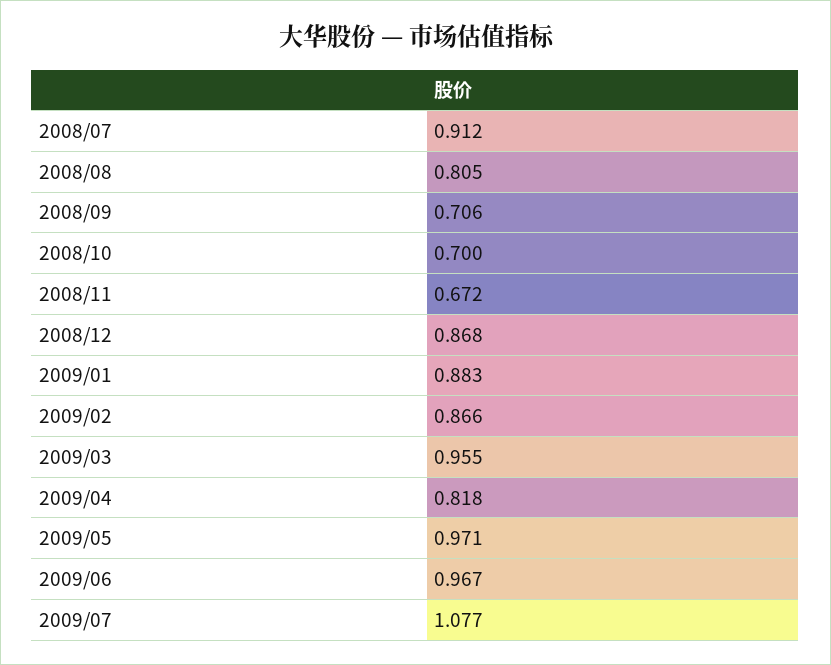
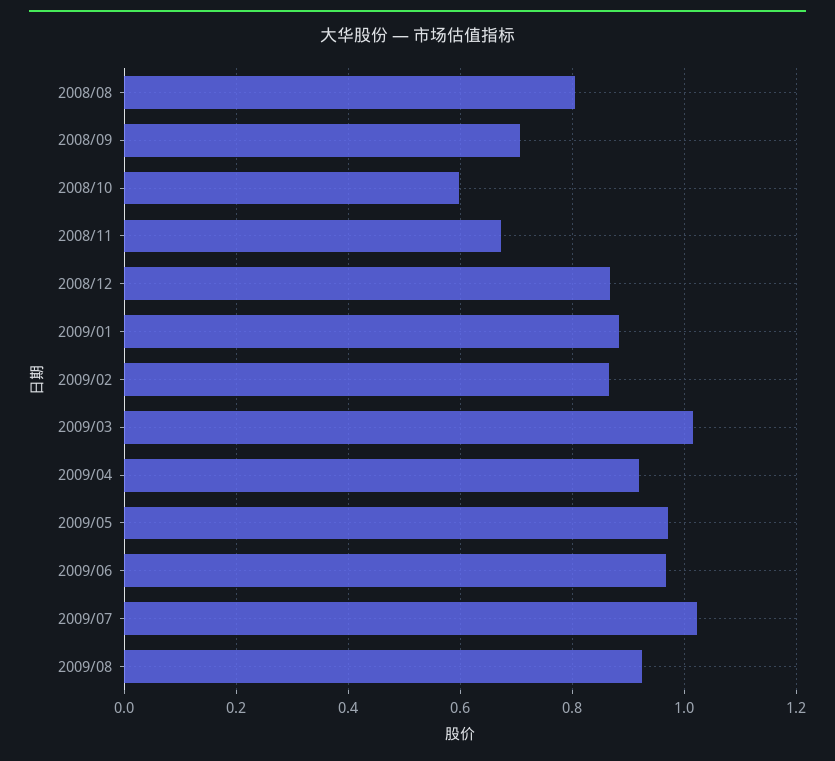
2008/07: 0.912 -> none
2008/10: 0.7 -> 0.6
2009/03: 0.955 -> 1.02
2009/04: 0.818 -> 0.92
2009/07: 1.077 -> 1.02
2009/08: none -> 0.92

